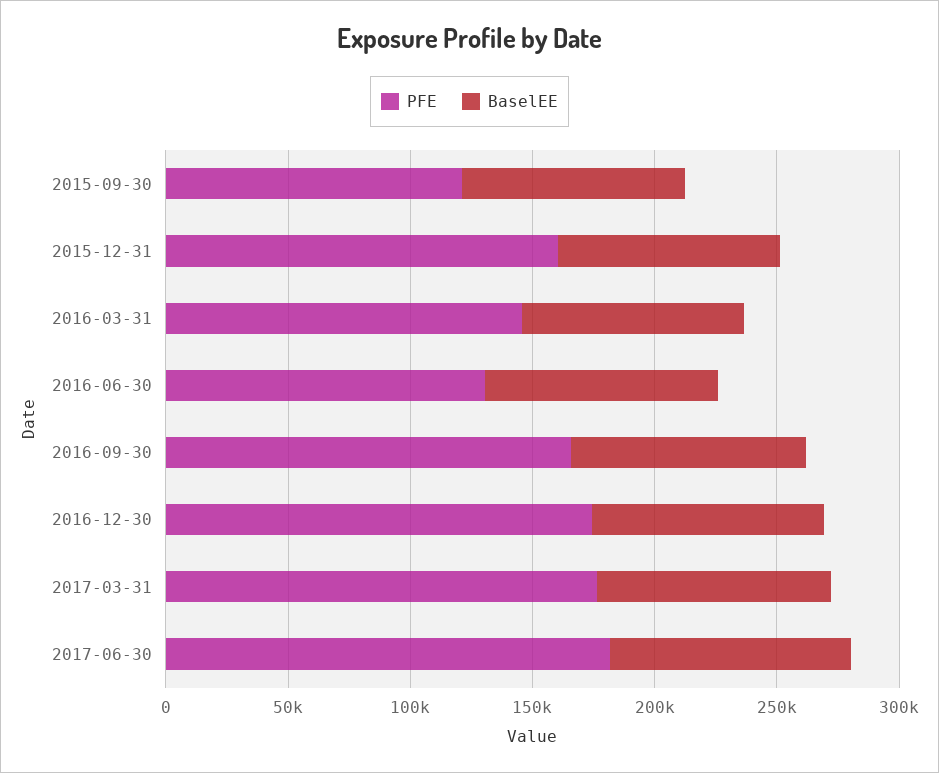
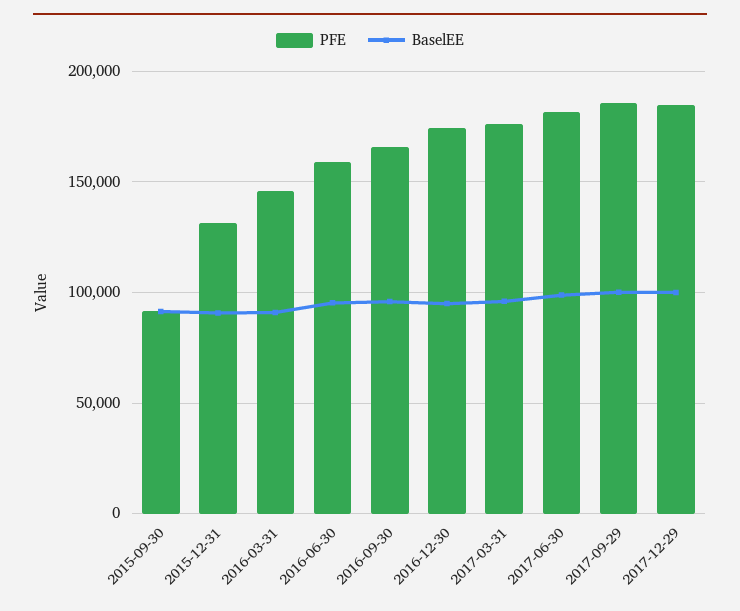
PFE, 2015-09-30: 120000 -> 90000
PFE, 2015-12-31: 160000 -> 130000
PFE, 2016-06-30: 130000 -> 160000
PFE, 2017-09-29: none -> 185000
BaselEE, 2017-09-29: none -> 100000
PFE, 2017-12-29: none -> 185000
BaselEE, 2017-12-29: none -> 100000

